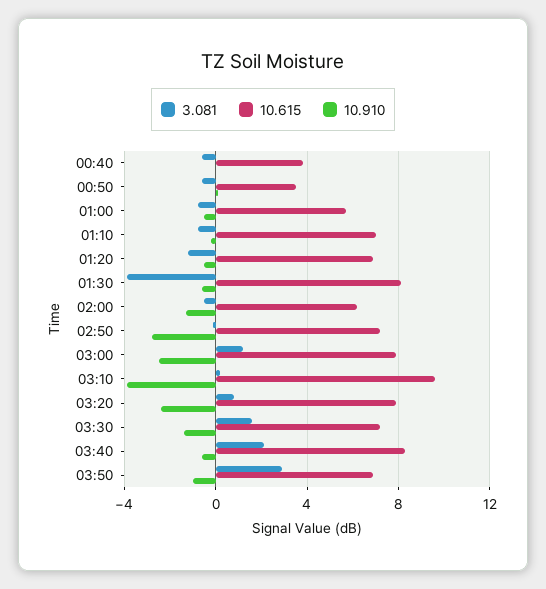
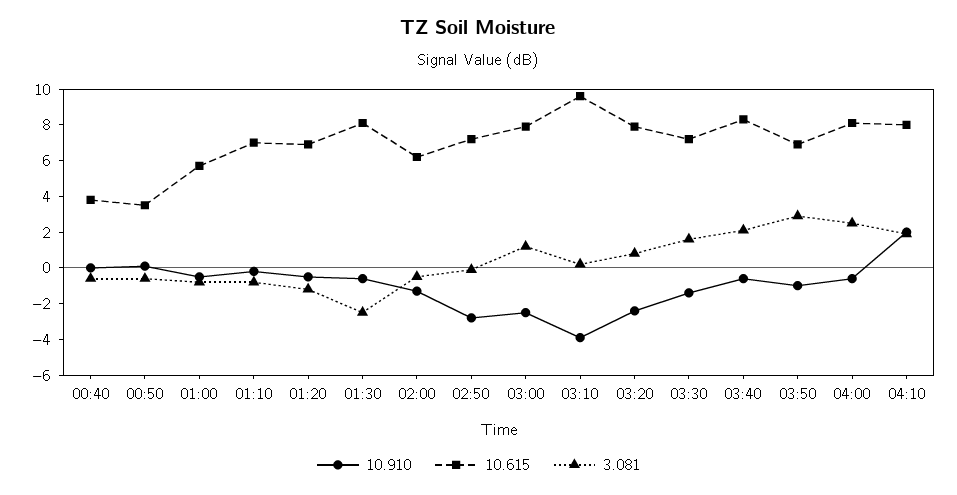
3.081, 01:30: -4 -> -2.5
10.910, 04:00: none -> -0.5
10.615, 04:00: none -> 8
3.081, 04:00: none -> 2.5
10.910, 04:10: none -> 2
10.615, 04:10: none -> 8
3.081, 04:10: none -> 2

